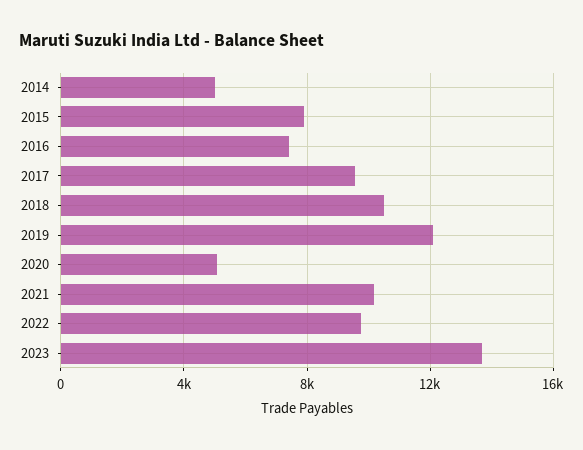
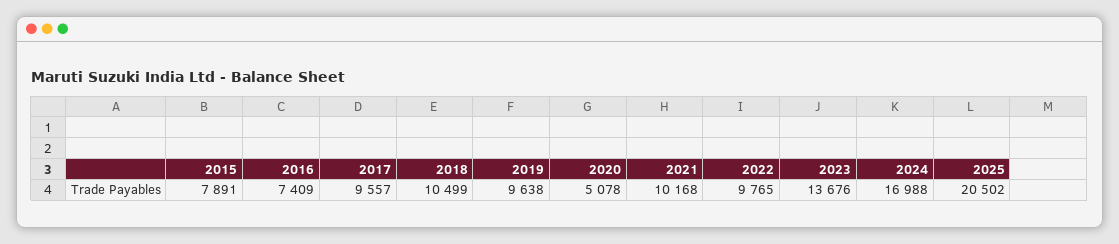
2014: 5000 -> none
2019: 12000 -> 9638
2024: none -> 16988
2025: none -> 20502

